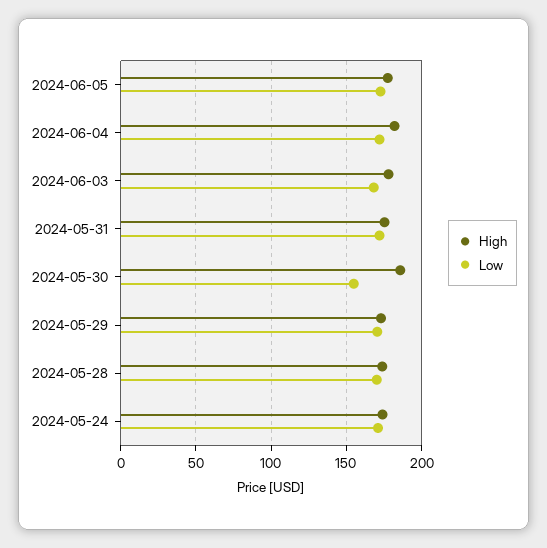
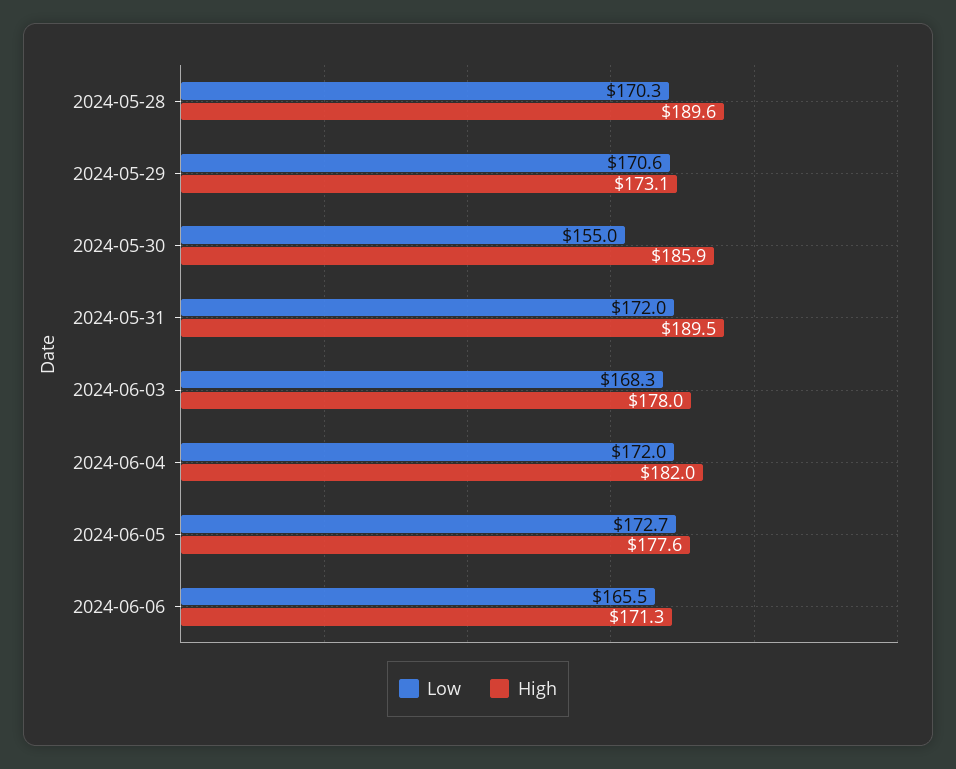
High, 2024-05-31: 175 -> 189.5
High, 2024-05-28: 175 -> 189.6
High, 2024-05-24: 175 -> none
Low, 2024-05-24: 170 -> none
Low, 2024-06-06: none -> 165.5
High, 2024-06-06: none -> 171.3

